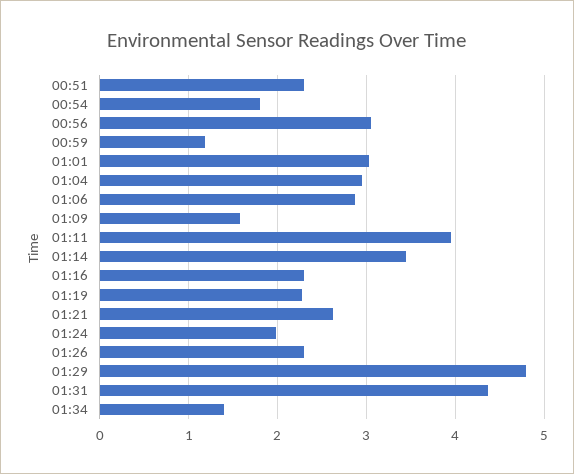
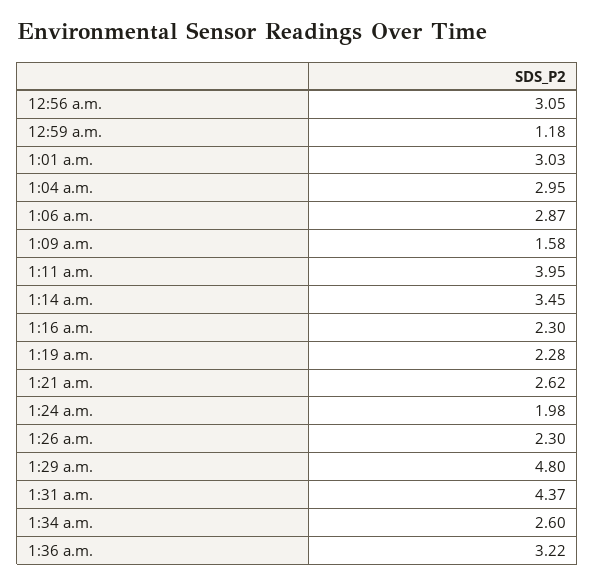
00:51: 2.3 -> none
00:54: 1.8 -> none
01:34: 1.4 -> 2.6
1:36 a.m.: none -> 3.22

